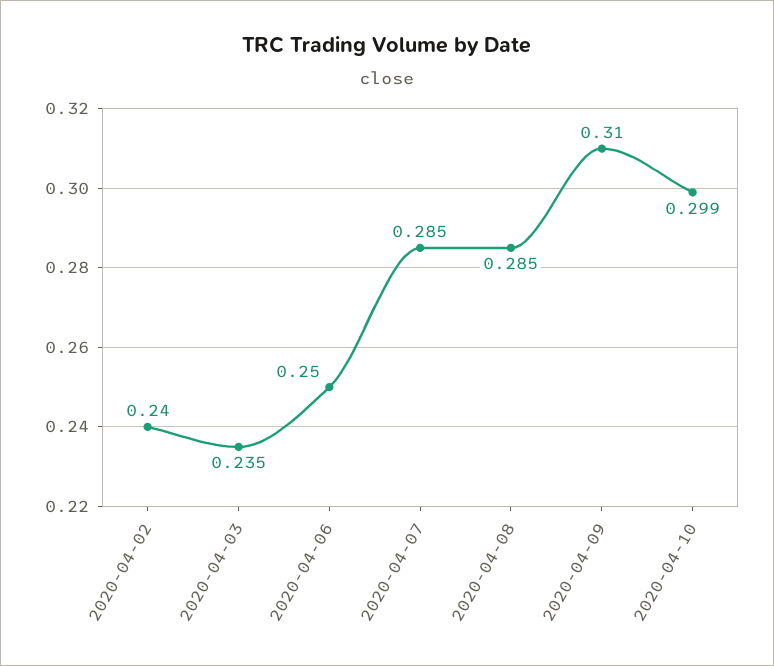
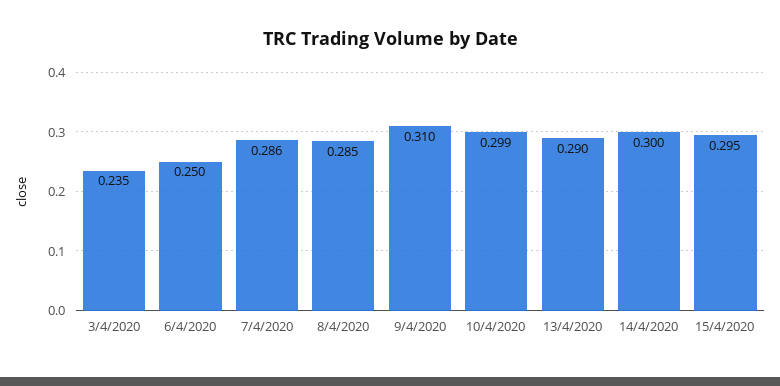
2020-04-02: 0.24 -> none
2020-04-07: 0.285 -> 0.286
13/4/2020: none -> 0.29
14/4/2020: none -> 0.3
15/4/2020: none -> 0.295

